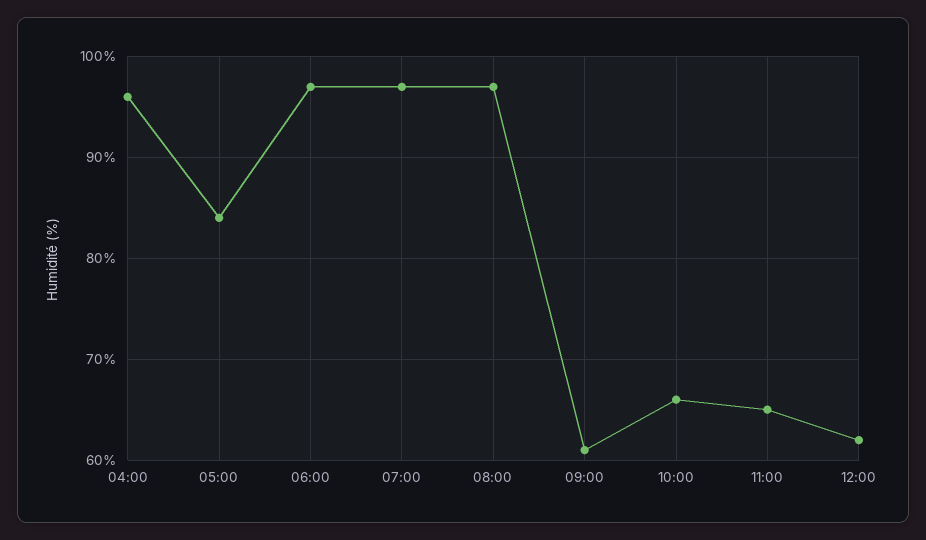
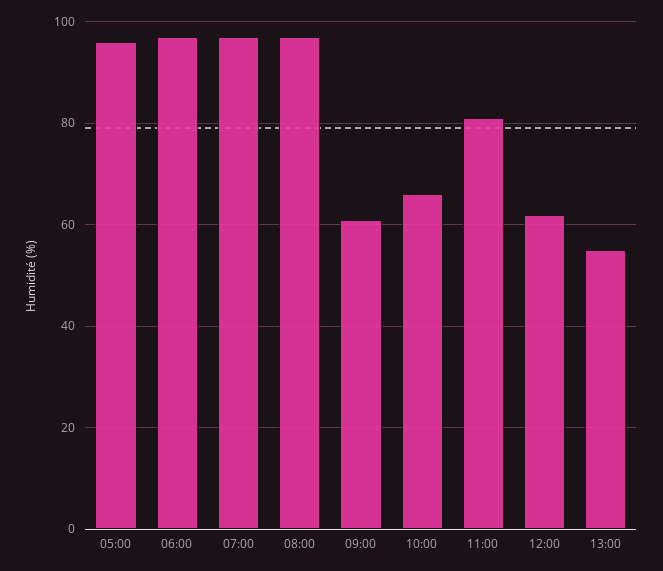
04:00: 96 -> none
05:00: 84 -> 95
11:00: 65 -> 80
13:00: none -> 55

